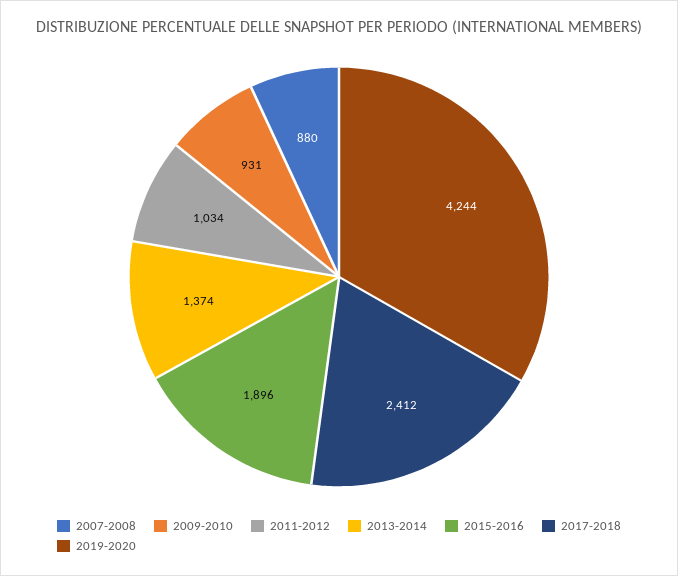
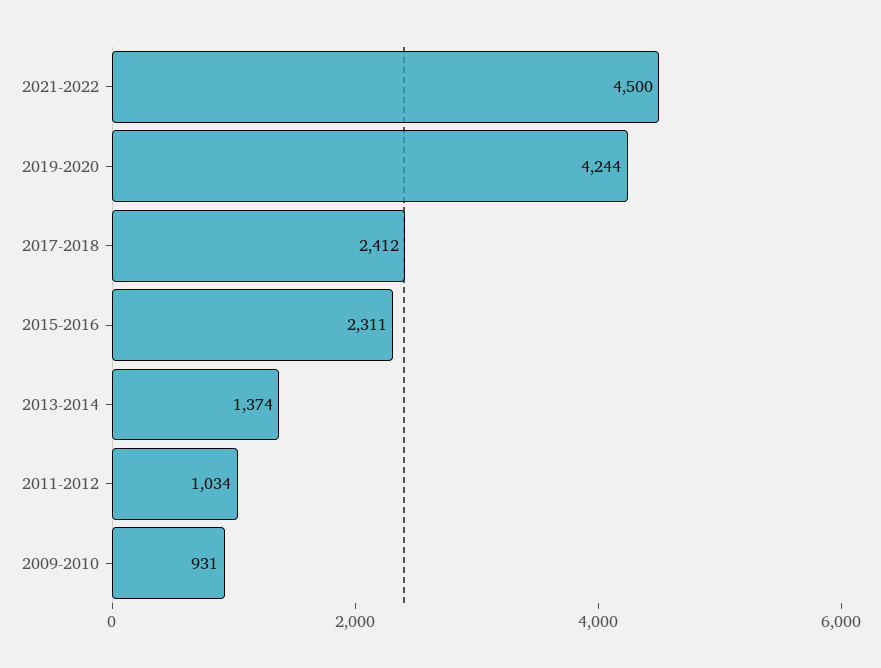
2007-2008: 880 -> none
2015-2016: 1896 -> 2311
2021-2022: none -> 4500

